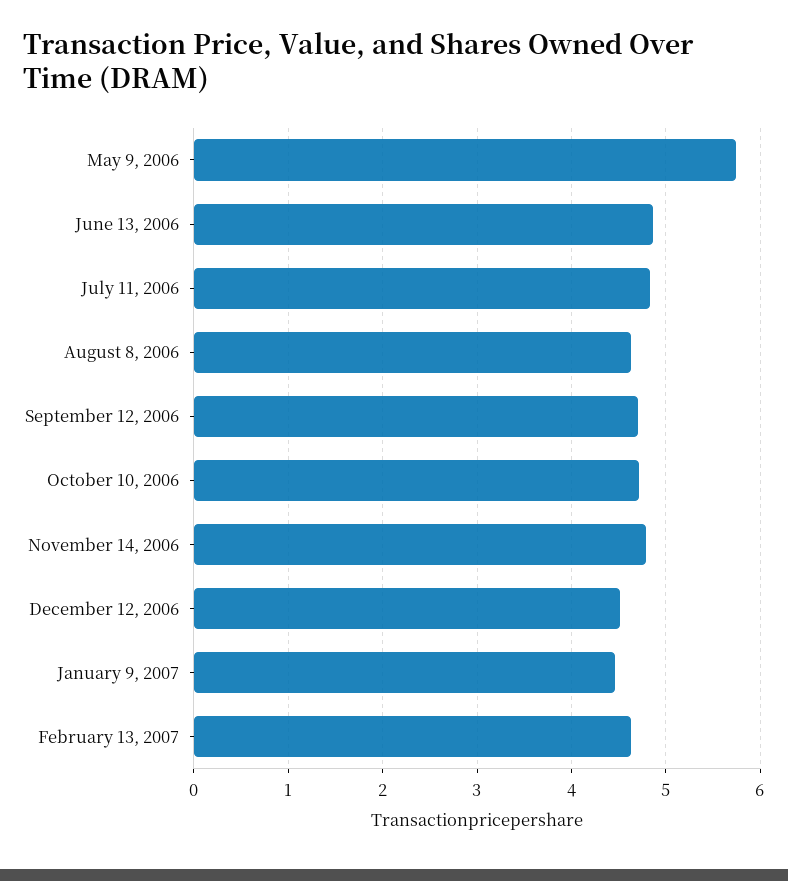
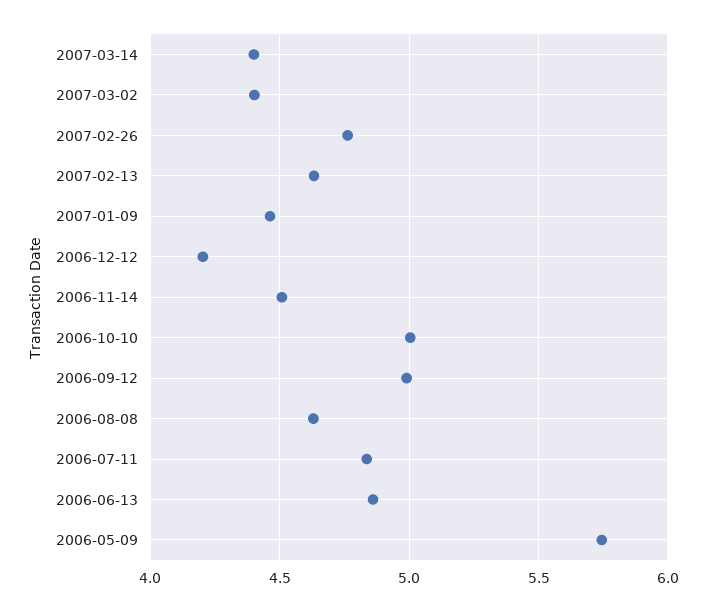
September 12, 2006: 4.7 -> 5
October 10, 2006: 4.7 -> 5
November 14, 2006: 4.8 -> 4.5
December 12, 2006: 4.5 -> 4.2
2007-03-14: none -> 4.4
2007-03-02: none -> 4.4
2007-02-26: none -> 4.75

